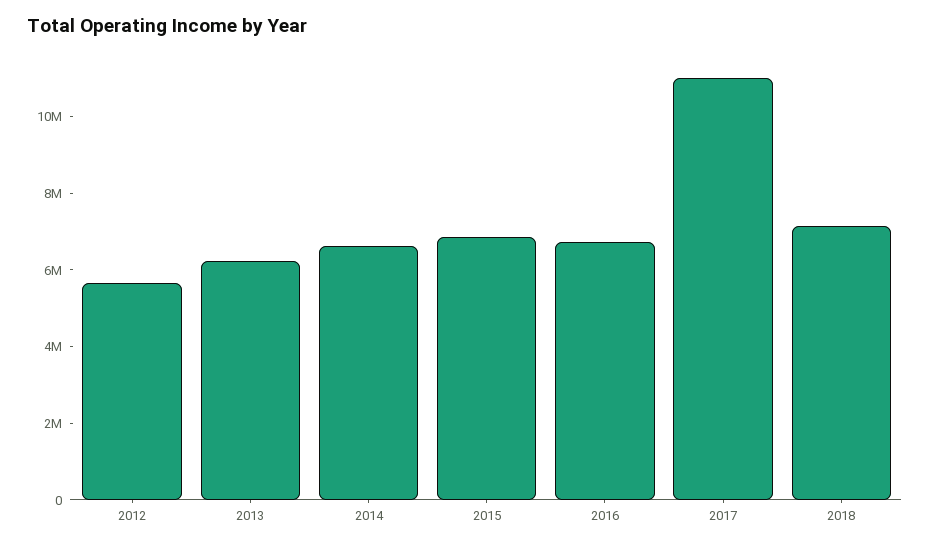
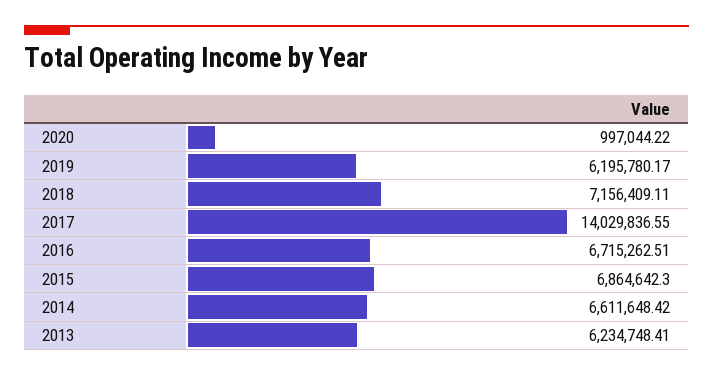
2012: 5500000 -> none
2017: 11000000 -> 14029836.55
2020: none -> 997044.22
2019: none -> 6195780.17

